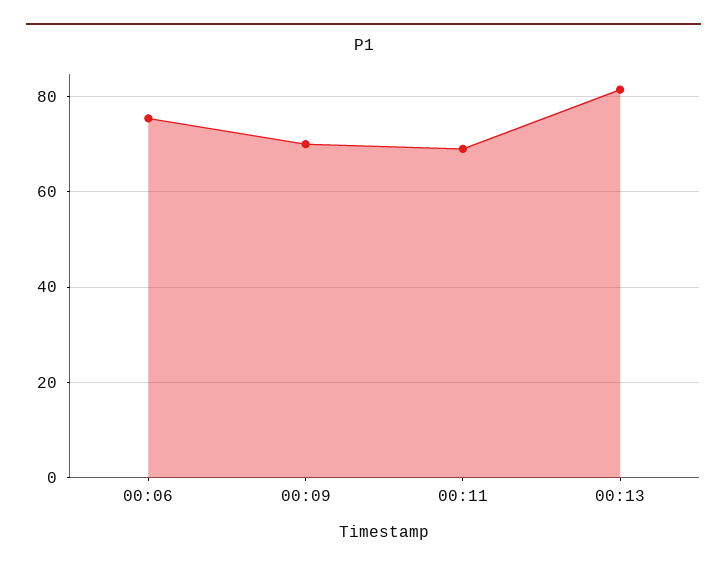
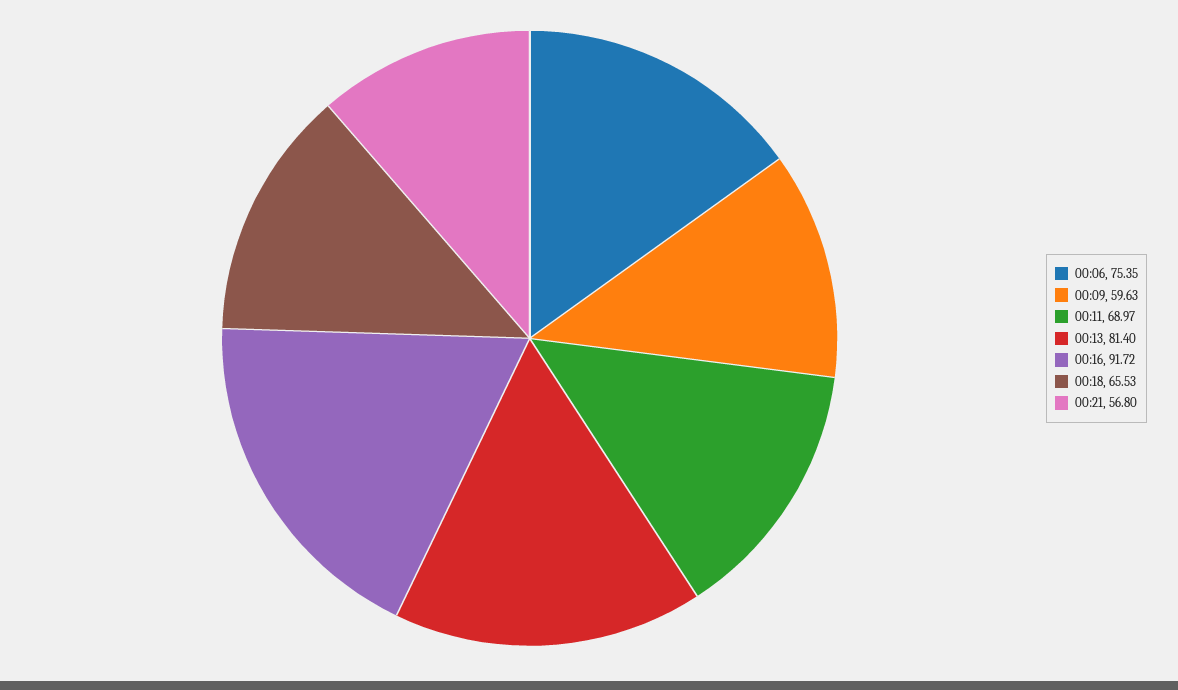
00:09: 70 -> 59.63
00:16: none -> 91.72
00:18: none -> 65.53
00:21: none -> 56.8

